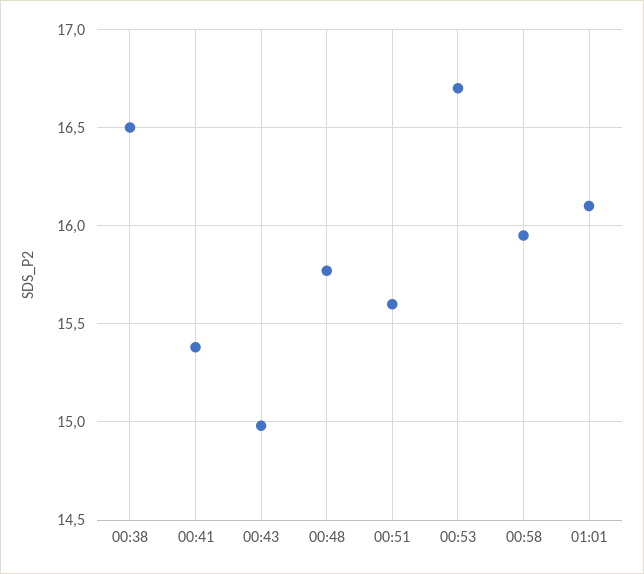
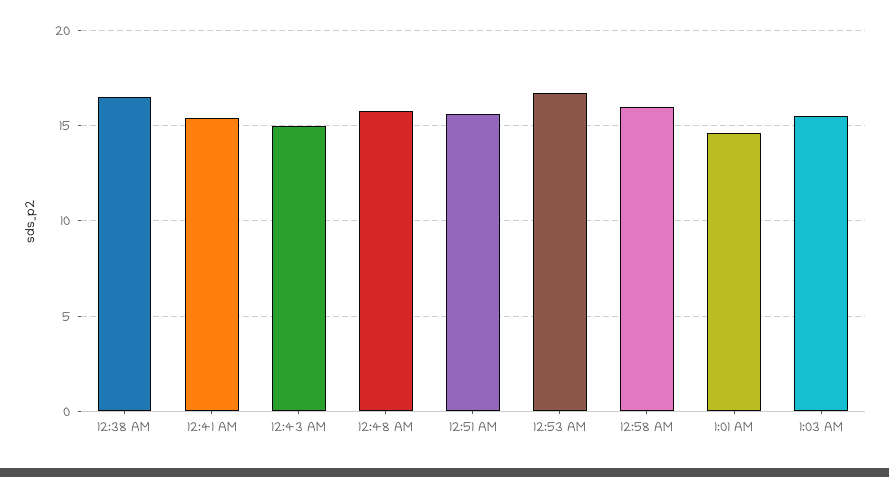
01:01: 16.1 -> 14.5
1:03 AM: none -> 15.5

